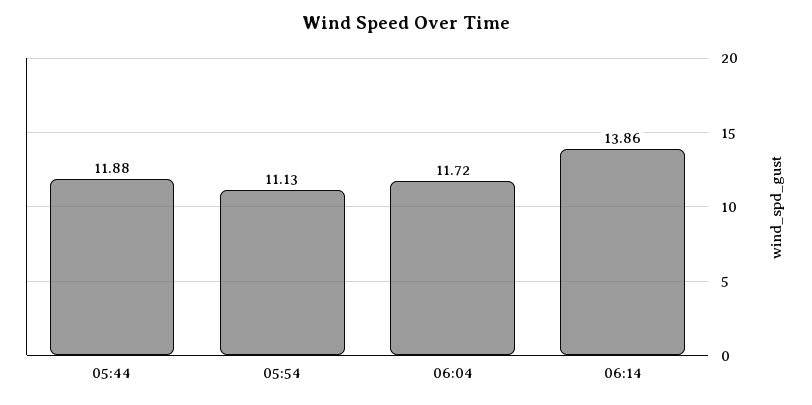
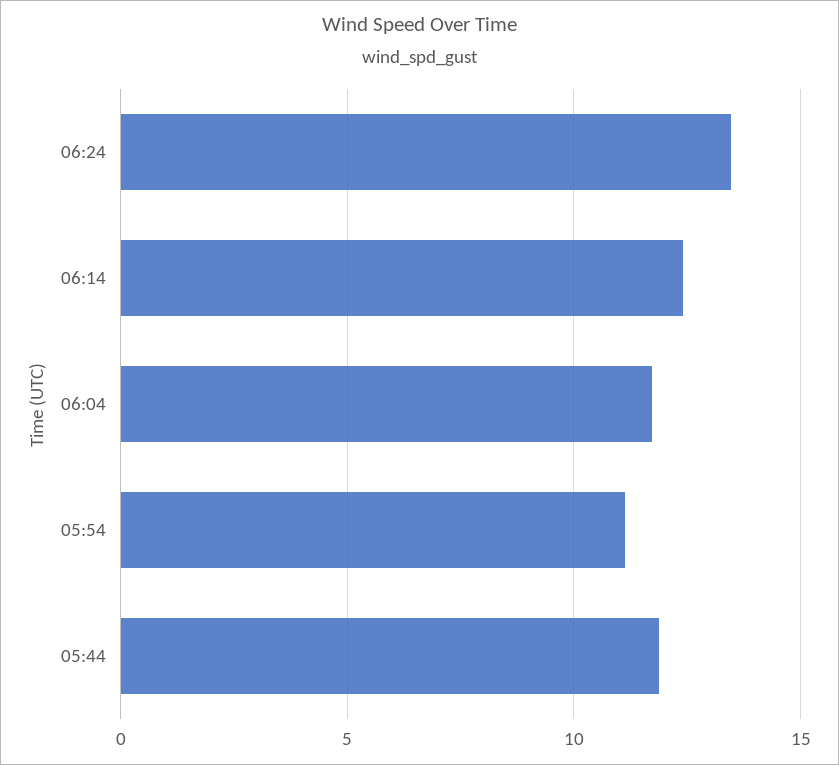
06:14: 13.86 -> 12.5
06:24: none -> 13.5

